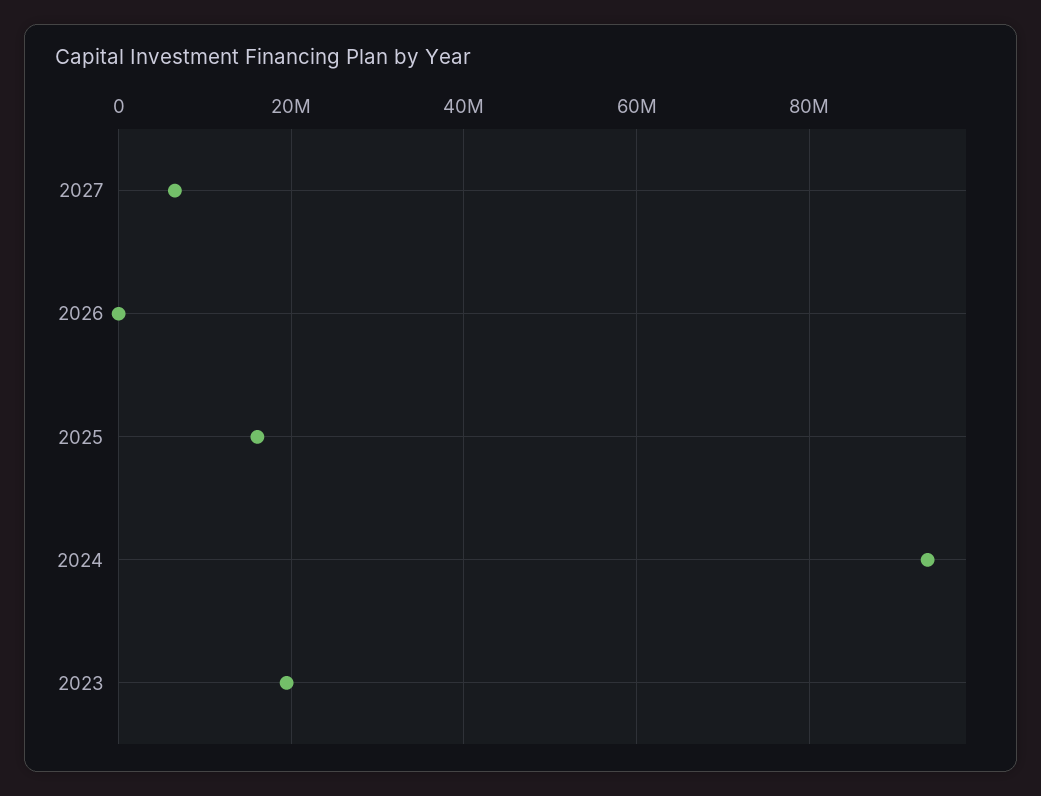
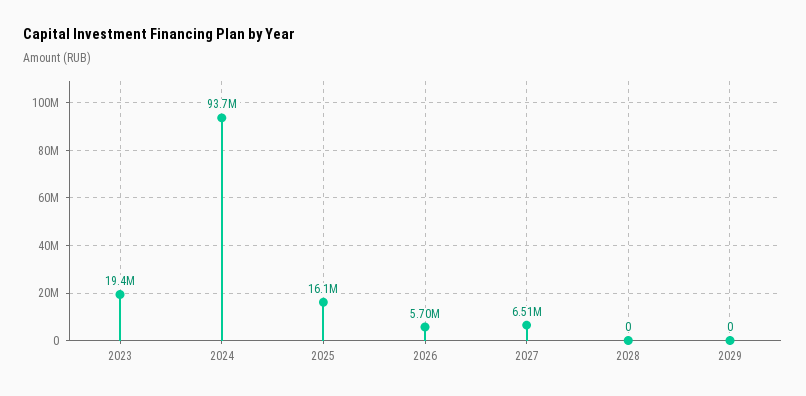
2026: 0 -> 5700000
2028: none -> 0
2029: none -> 0

